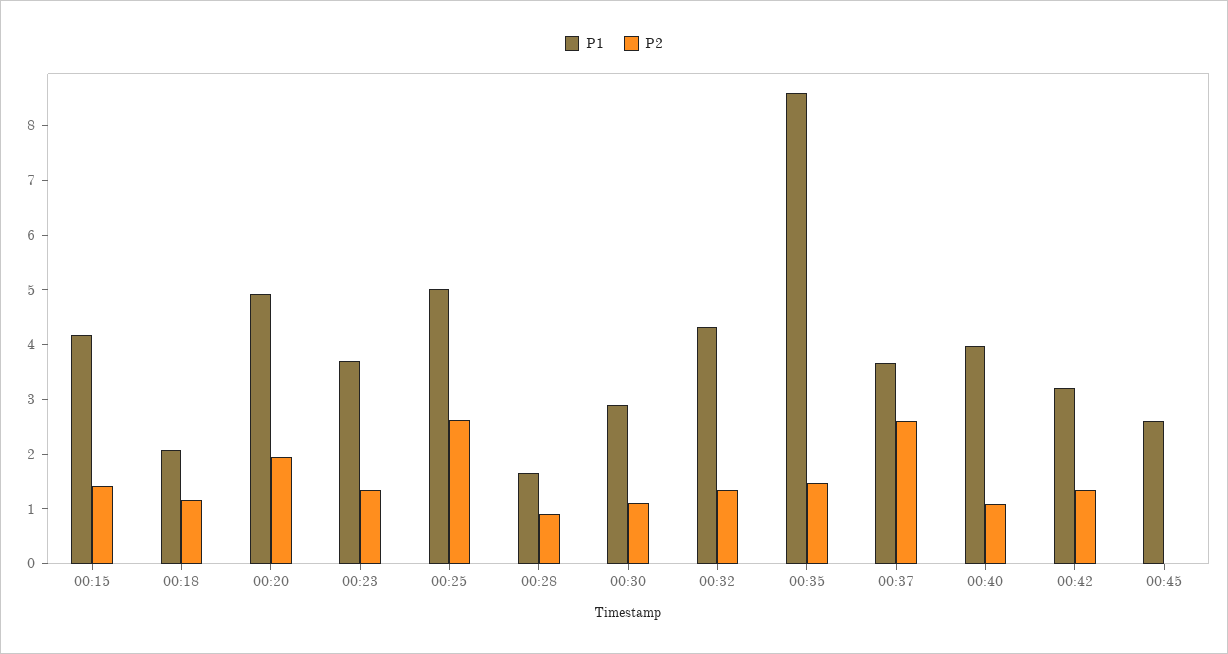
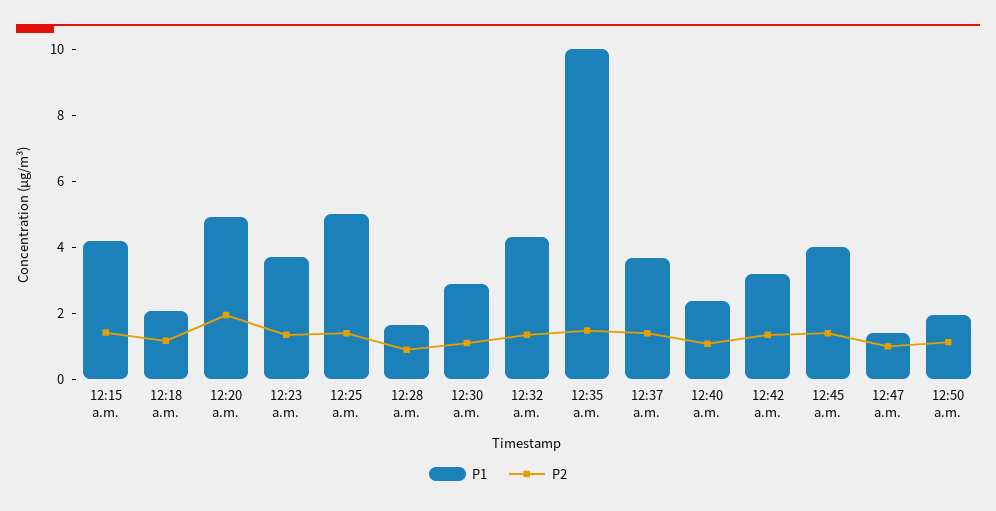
P2, 00:25: 2.6 -> 1.5
P1, 00:35: 8.6 -> 10
P2, 00:37: 2.6 -> 1.5
P1, 00:40: 4 -> 2.5
P1, 00:45: 2.6 -> 4
P2, 00:45: 0 -> 1.5
P1, 12:47 a.m.: none -> 1.5
P2, 12:47 a.m.: none -> 1
P1, 12:50 a.m.: none -> 2
P2, 12:50 a.m.: none -> 1

